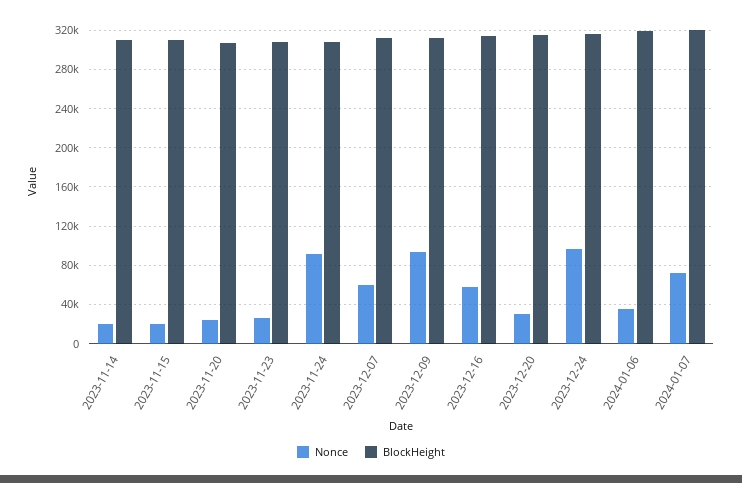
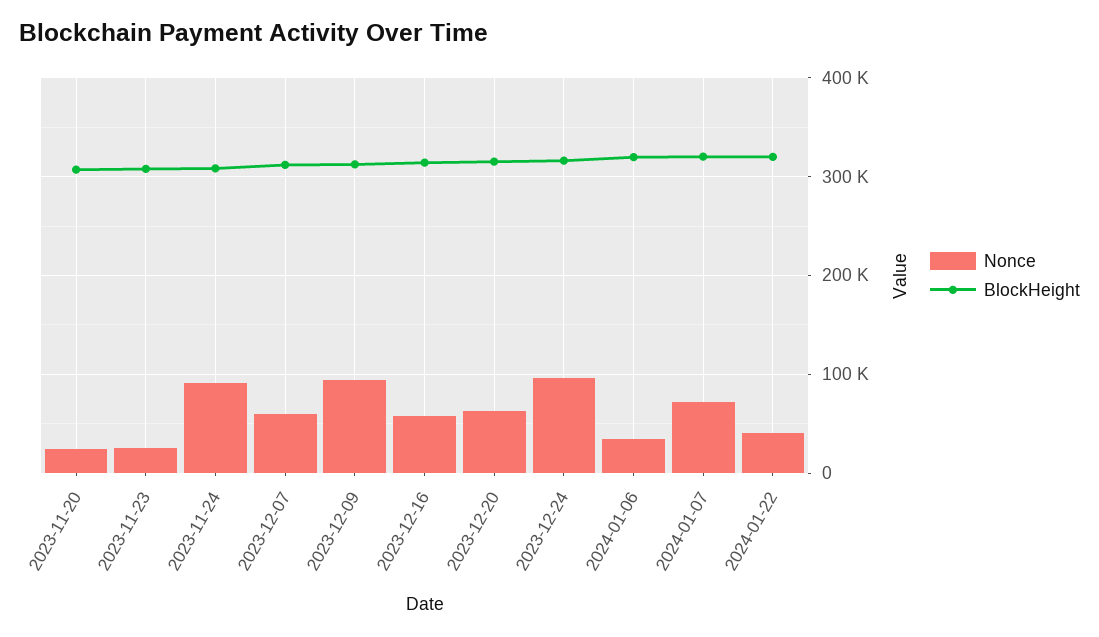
Nonce, 2023-11-14: 20000 -> none
BlockHeight, 2023-11-14: 310000 -> none
Nonce, 2023-11-15: 20000 -> none
BlockHeight, 2023-11-15: 310000 -> none
Nonce, 2023-12-20: 30000 -> 60000
Nonce, 2024-01-22: none -> 40000
BlockHeight, 2024-01-22: none -> 320000

